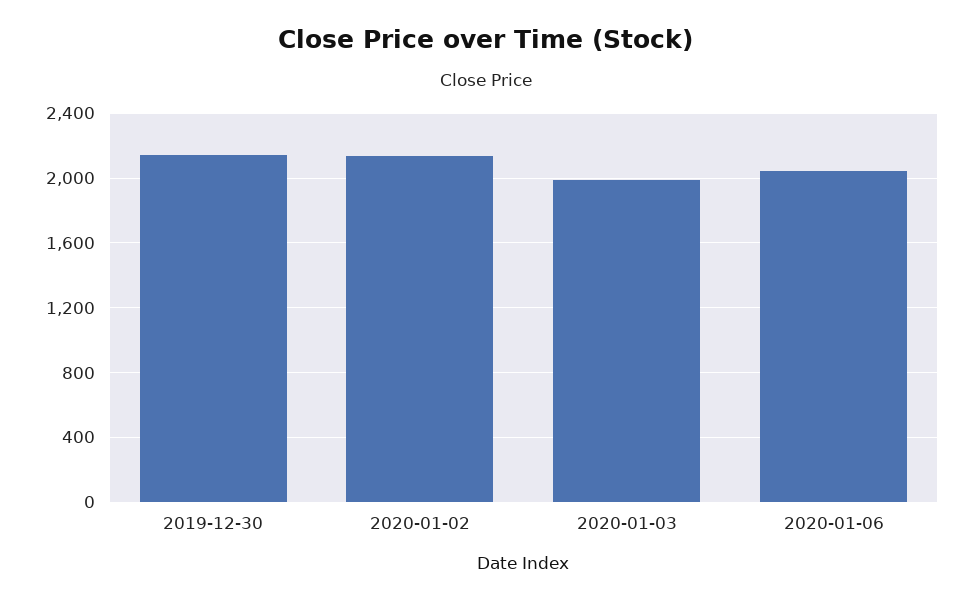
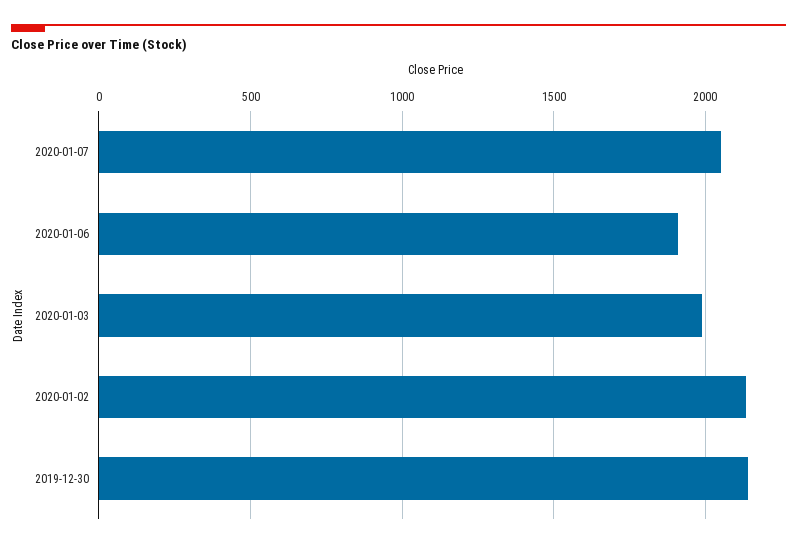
2020-01-06: 2050 -> 1900
2020-01-07: none -> 2050

